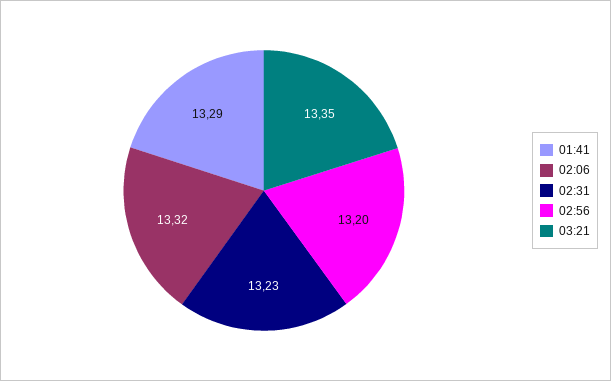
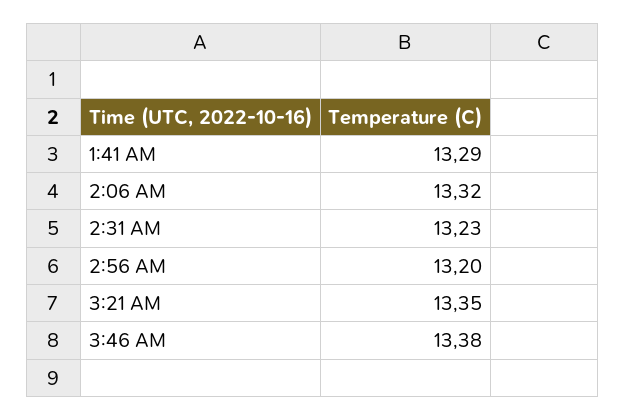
3:46 AM: none -> 13.38

